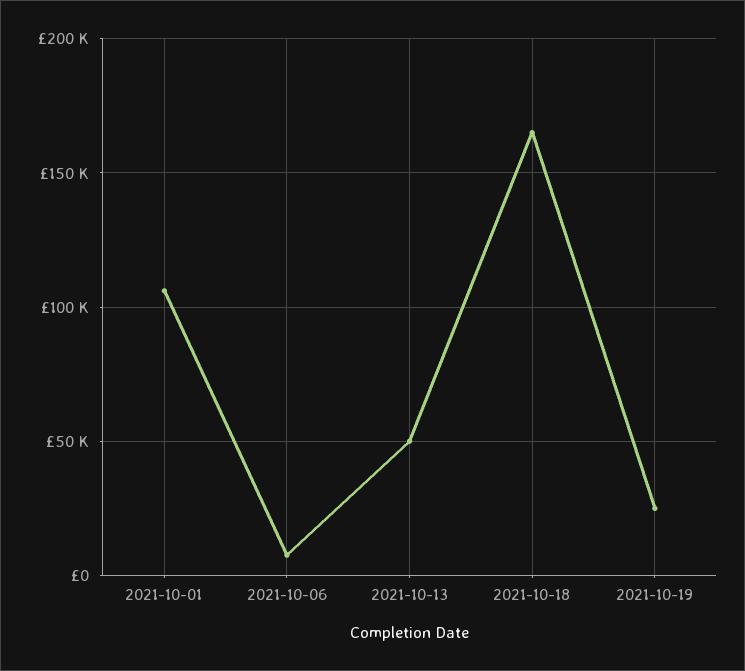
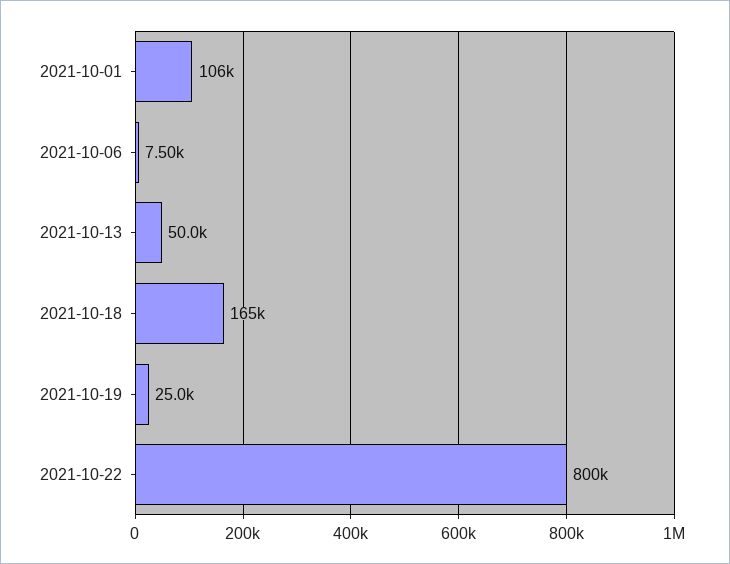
2021-10-22: none -> 800000

